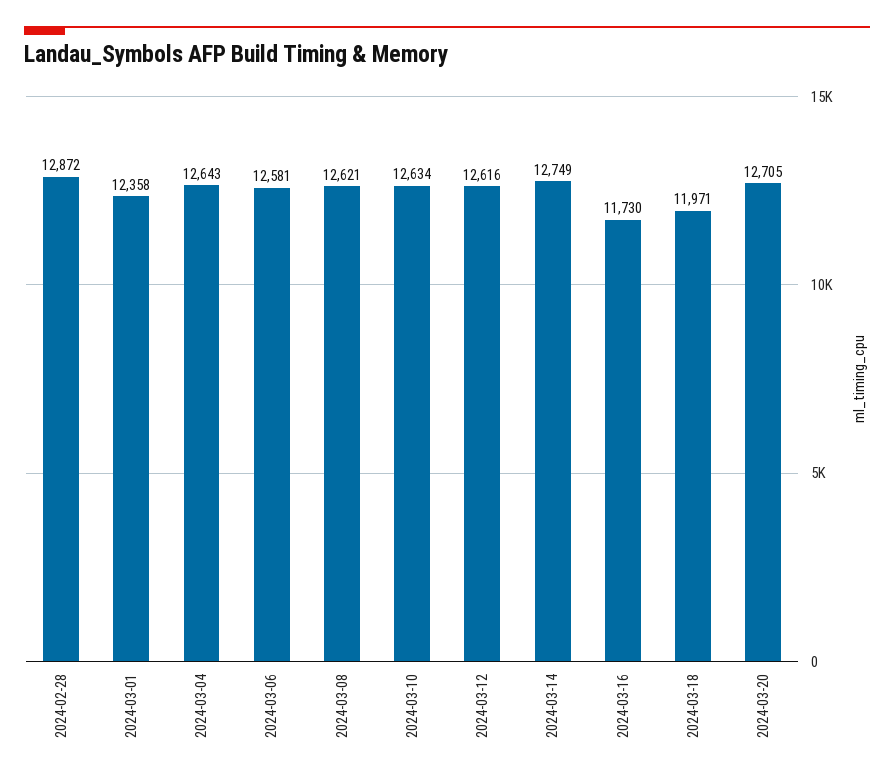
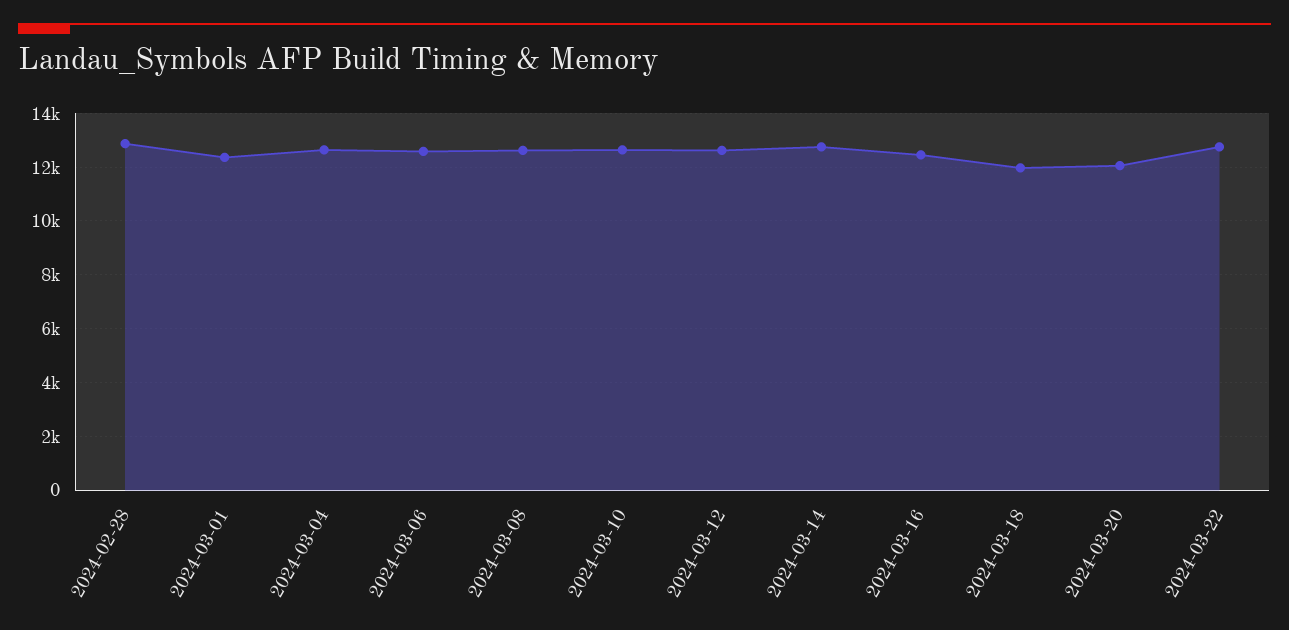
2024-03-16: 11730 -> 12500
2024-03-20: 12705 -> 12000
2024-03-22: none -> 12750

